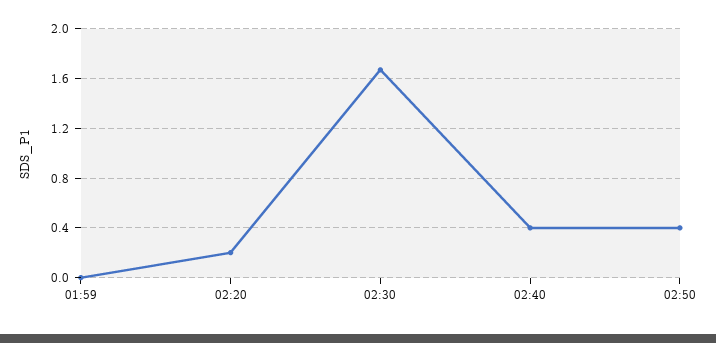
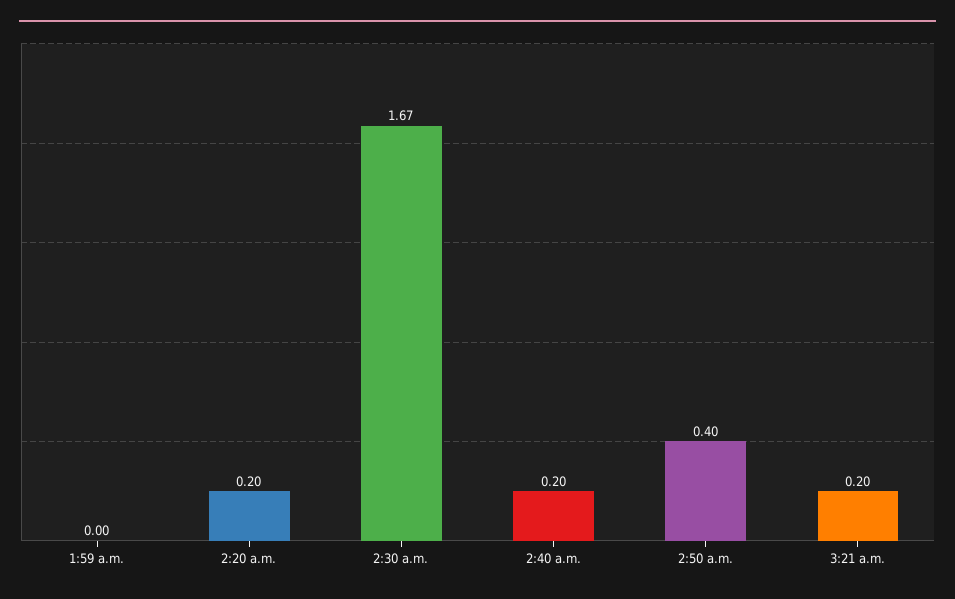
02:40: 0.4 -> 0.2
3:21 a.m.: none -> 0.2

